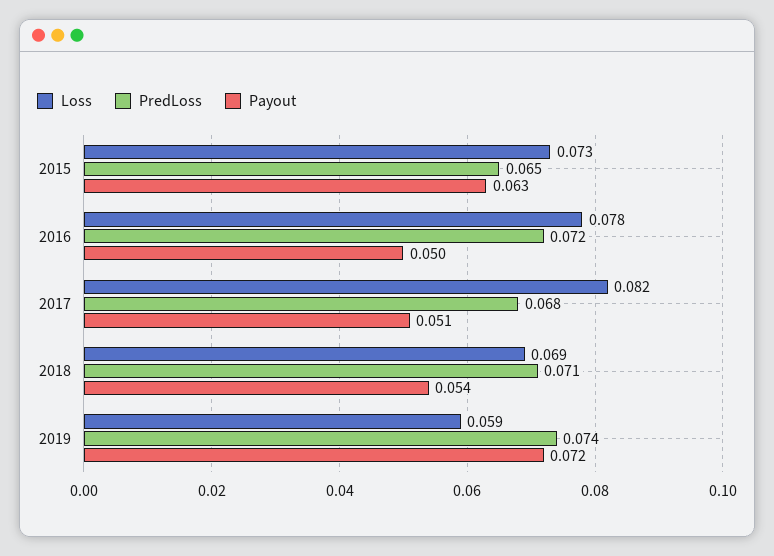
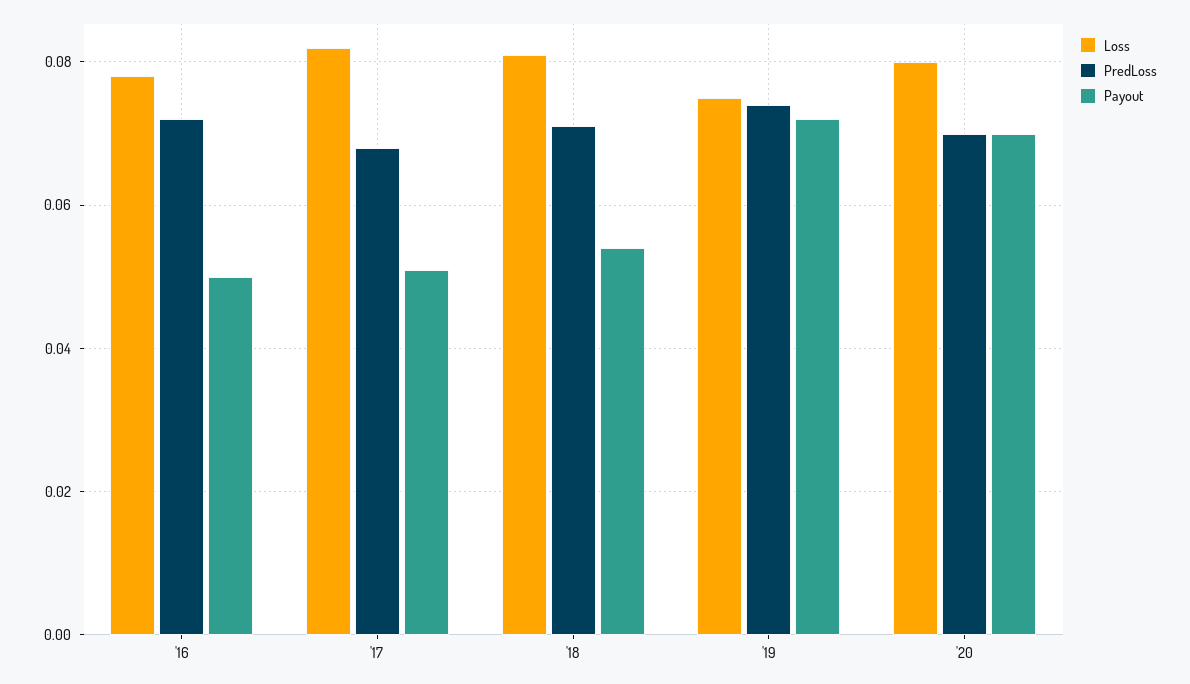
Loss, 2015: 0.073 -> none
PredLoss, 2015: 0.065 -> none
Payout, 2015: 0.063 -> none
Loss, 2018: 0.069 -> 0.08
Loss, 2019: 0.059 -> 0.075
Loss, '20: none -> 0.08
PredLoss, '20: none -> 0.07
Payout, '20: none -> 0.07

